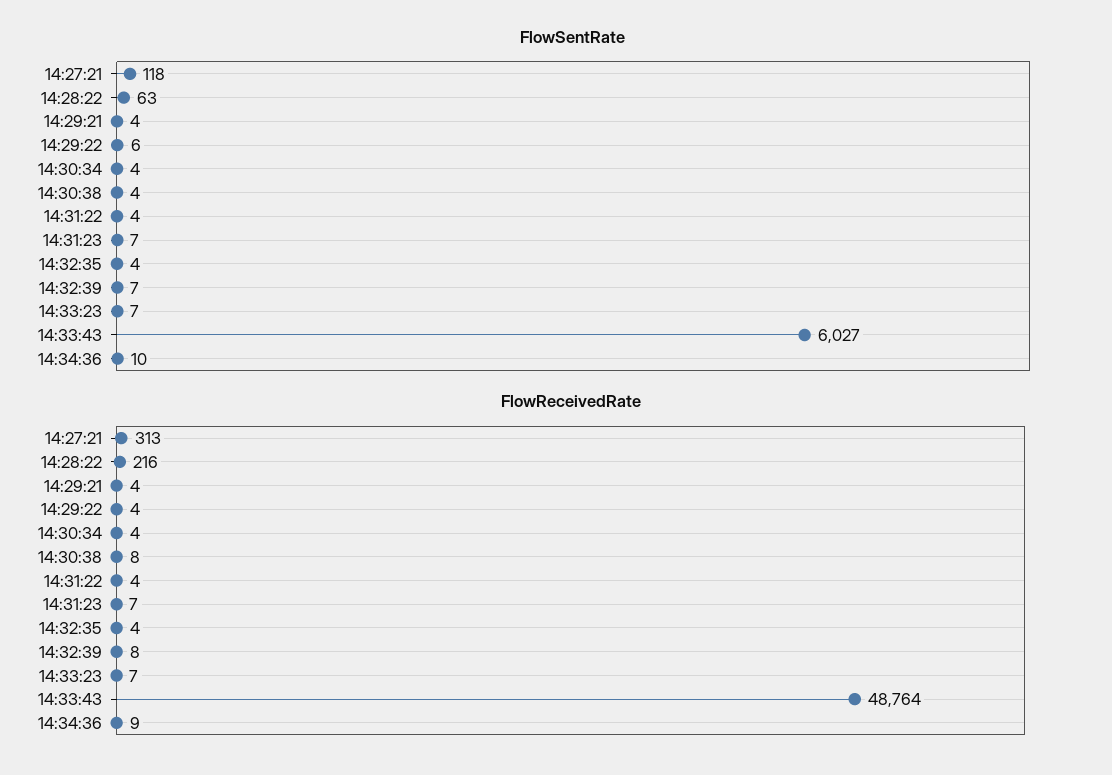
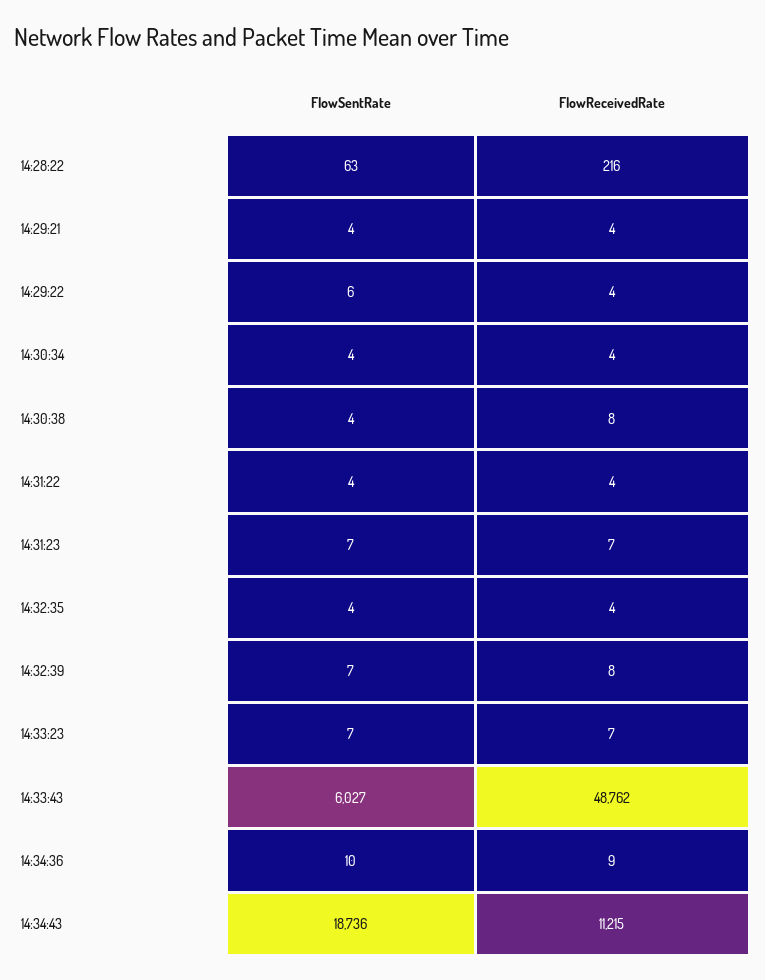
FlowSentRate, 14:27:21: 118 -> none
FlowReceivedRate, 14:27:21: 313 -> none
FlowReceivedRate, 14:33:43: 48764 -> 48762
FlowSentRate, 14:34:43: none -> 18736
FlowReceivedRate, 14:34:43: none -> 11215

